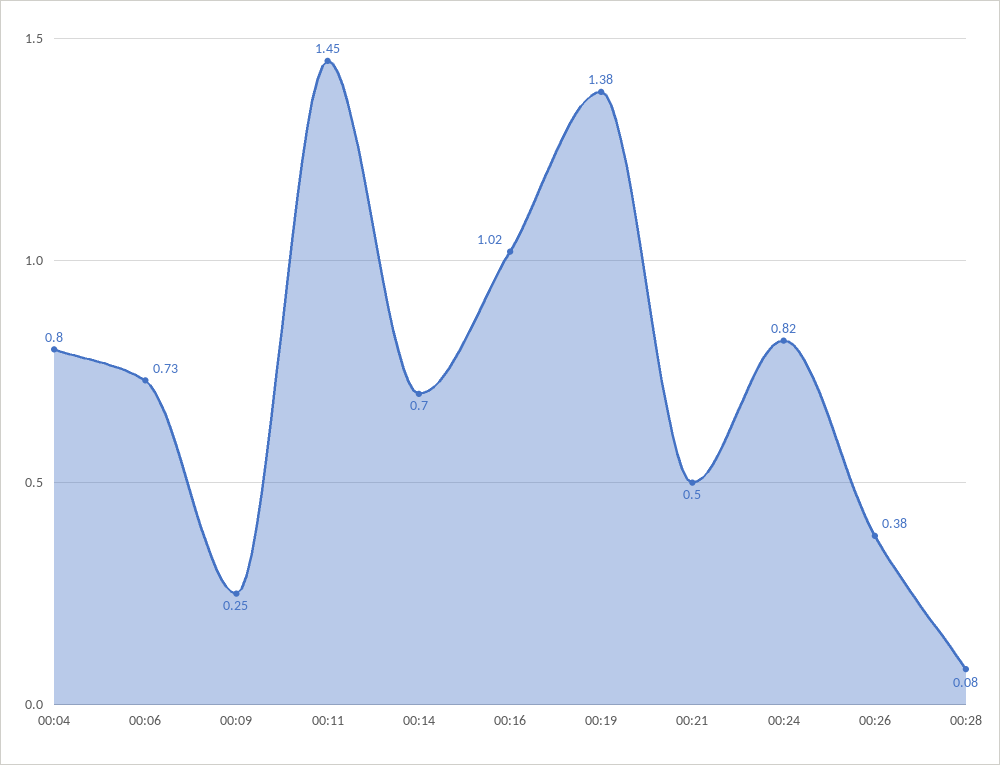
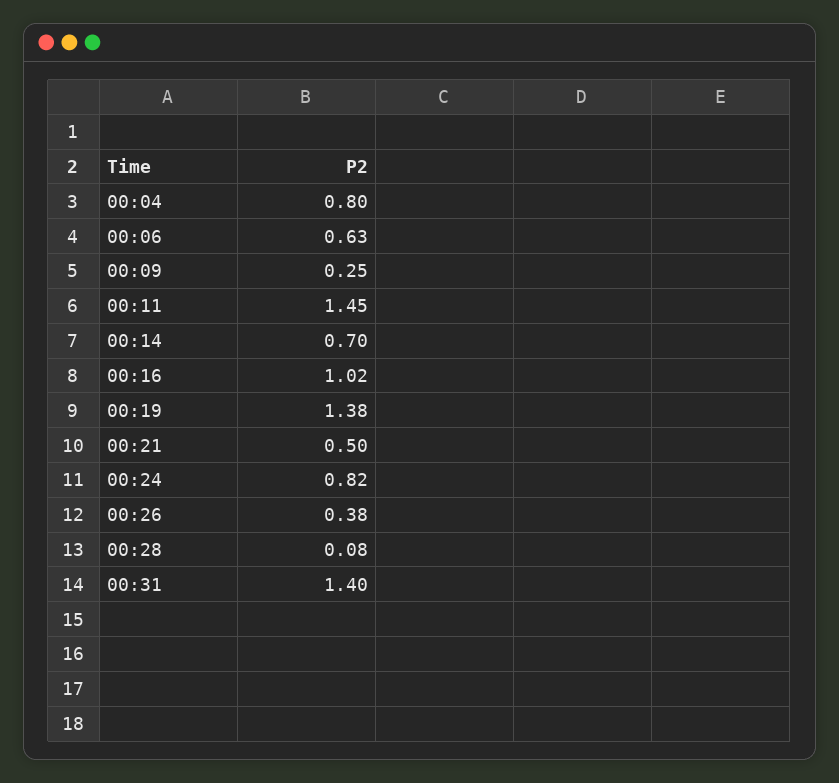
00:06: 0.73 -> 0.63
00:31: none -> 1.4

